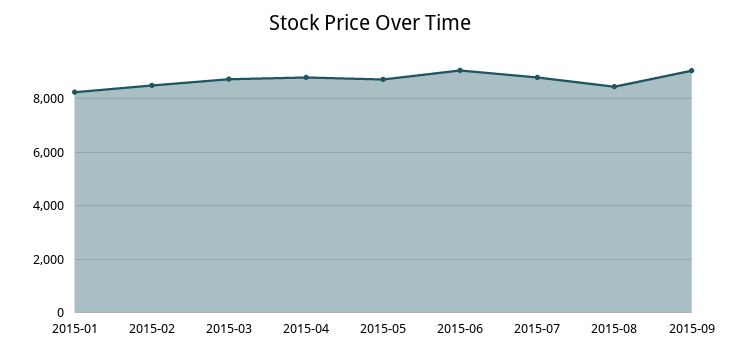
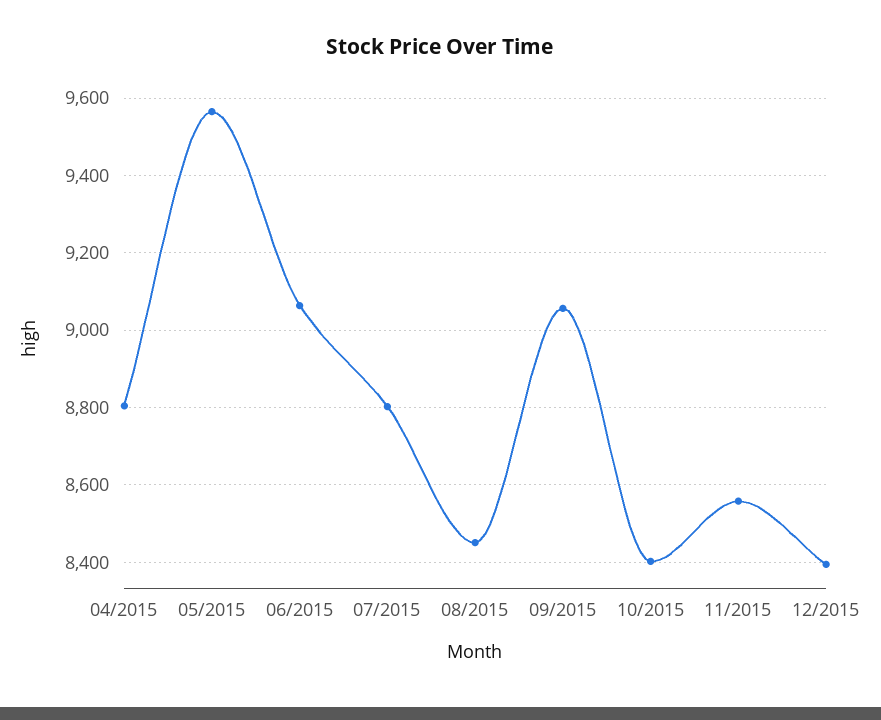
2015-01: 8250 -> none
2015-02: 8500 -> none
2015-03: 8750 -> none
2015-05: 8750 -> 9560
10/2015: none -> 8400
11/2015: none -> 8560
12/2015: none -> 8400

